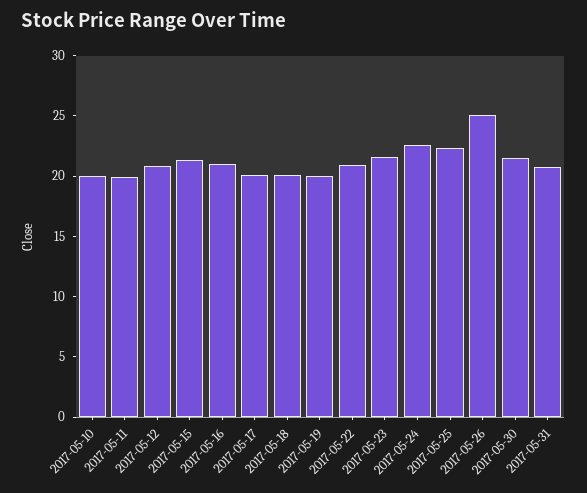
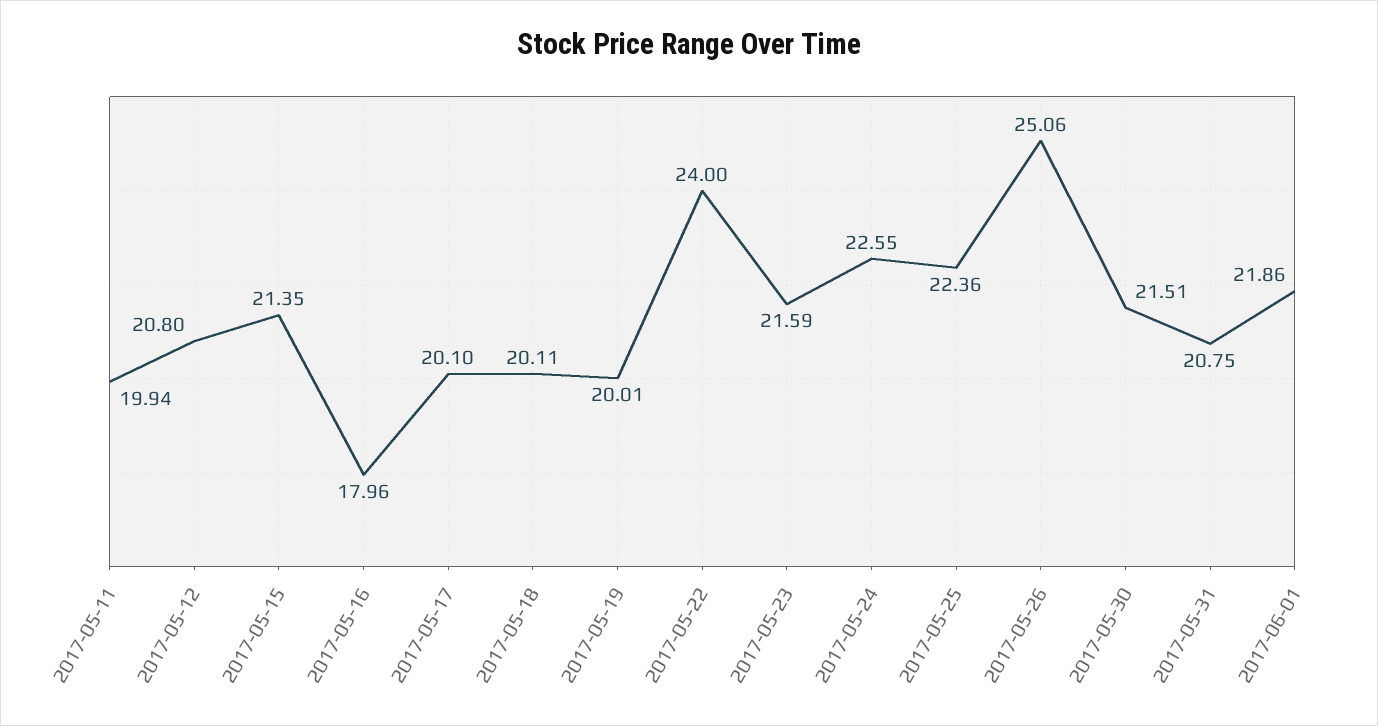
2017-05-10: 20 -> none
2017-05-16: 21 -> 17.96
2017-05-22: 21 -> 24
2017-06-01: none -> 21.86

